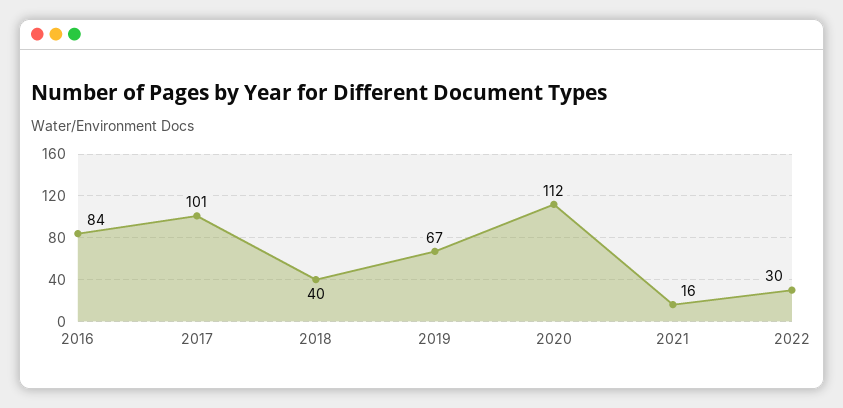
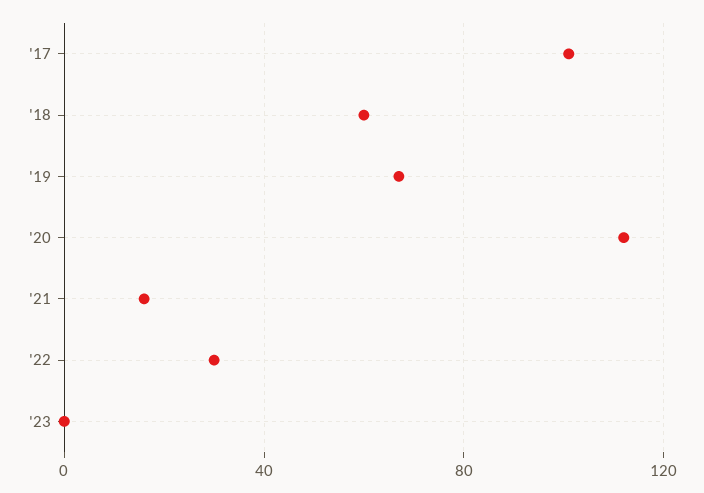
2016: 84 -> none
2018: 40 -> 60
'23: none -> 0

